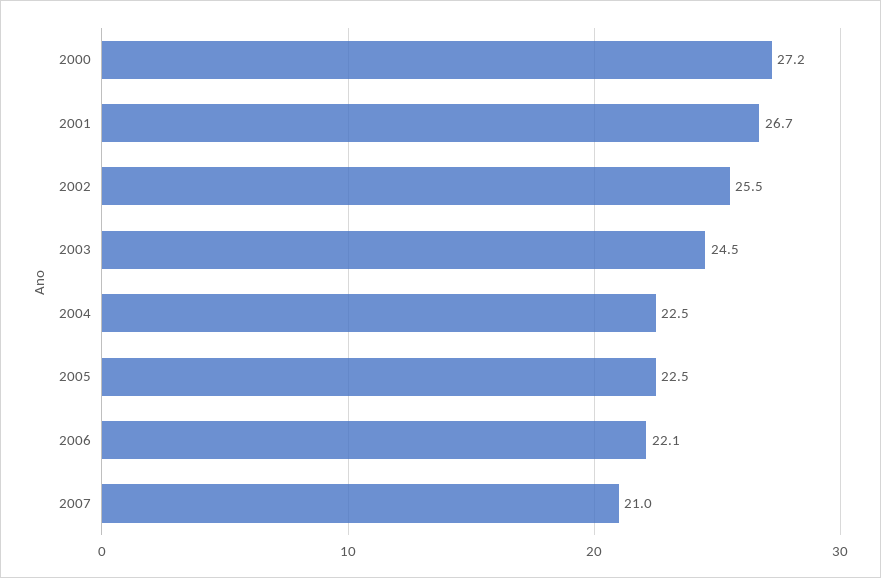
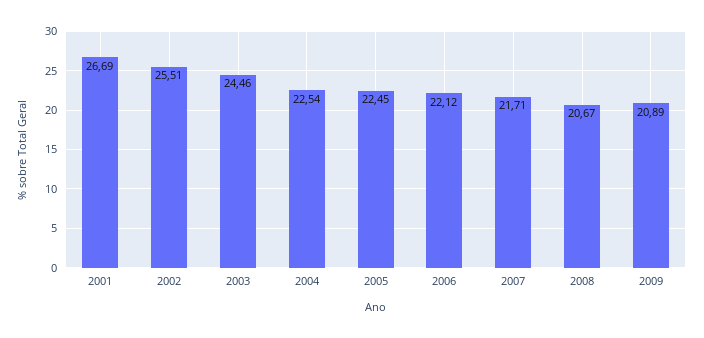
2000: 27.2 -> none
2007: 21 -> 21.71
2008: none -> 20.67
2009: none -> 20.89

